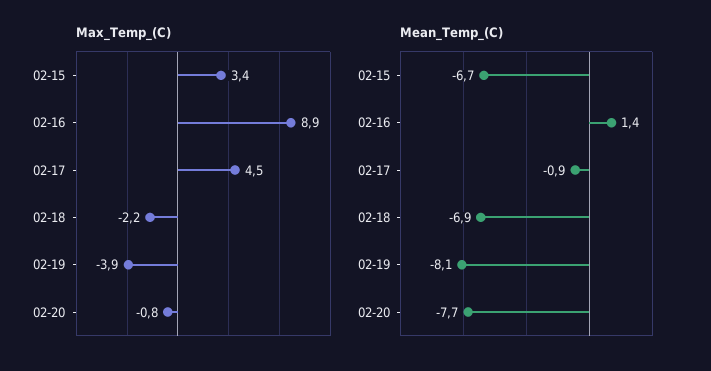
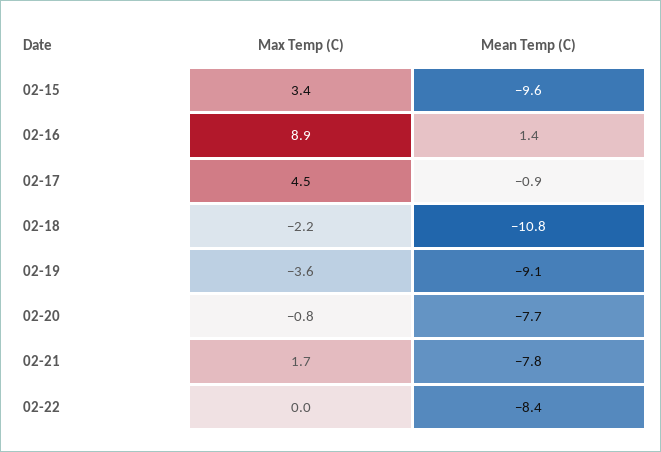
Max_Temp_(C), 02-19: -3.9 -> -3.6
Mean_Temp_(C), 02-15: -6.7 -> -9.6
Mean_Temp_(C), 02-18: -6.9 -> -10.8
Mean_Temp_(C), 02-19: -8.1 -> -9.1
Max_Temp_(C), 02-21: none -> 1.7
Mean_Temp_(C), 02-21: none -> -7.8
Max_Temp_(C), 02-22: none -> 0
Mean_Temp_(C), 02-22: none -> -8.4

